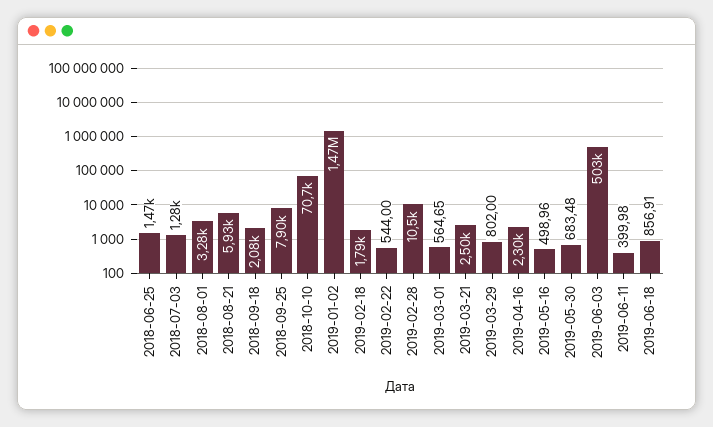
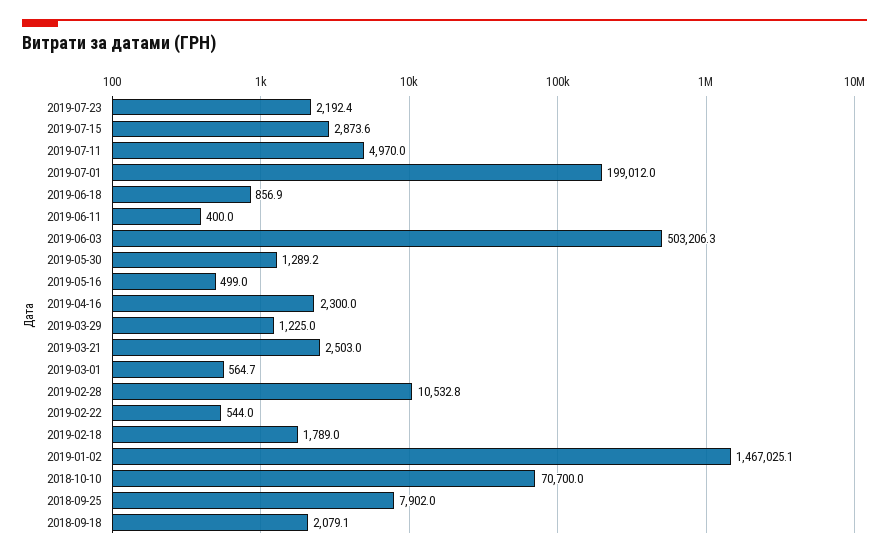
2018-06-25: 1470 -> none
2018-07-03: 1280 -> none
2018-08-01: 3280 -> none
2018-08-21: 5930 -> none
2019-03-29: 802 -> 1225
2019-05-30: 683.48 -> 1289.2
2019-07-23: none -> 2192.4
2019-07-15: none -> 2873.6
2019-07-11: none -> 4970
2019-07-01: none -> 199012

